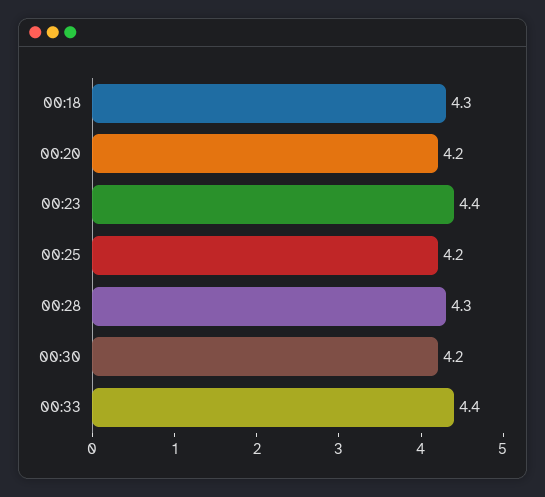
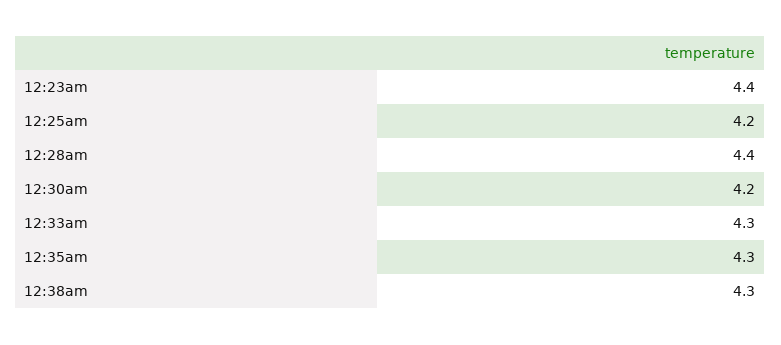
00:18: 4.3 -> none
00:20: 4.2 -> none
00:28: 4.3 -> 4.4
00:33: 4.4 -> 4.3
12:35am: none -> 4.3
12:38am: none -> 4.3

